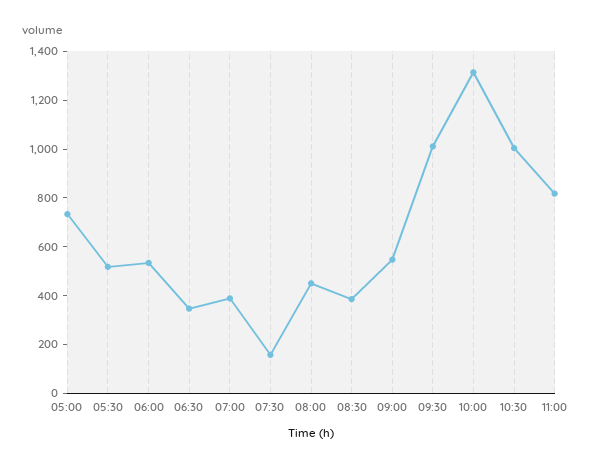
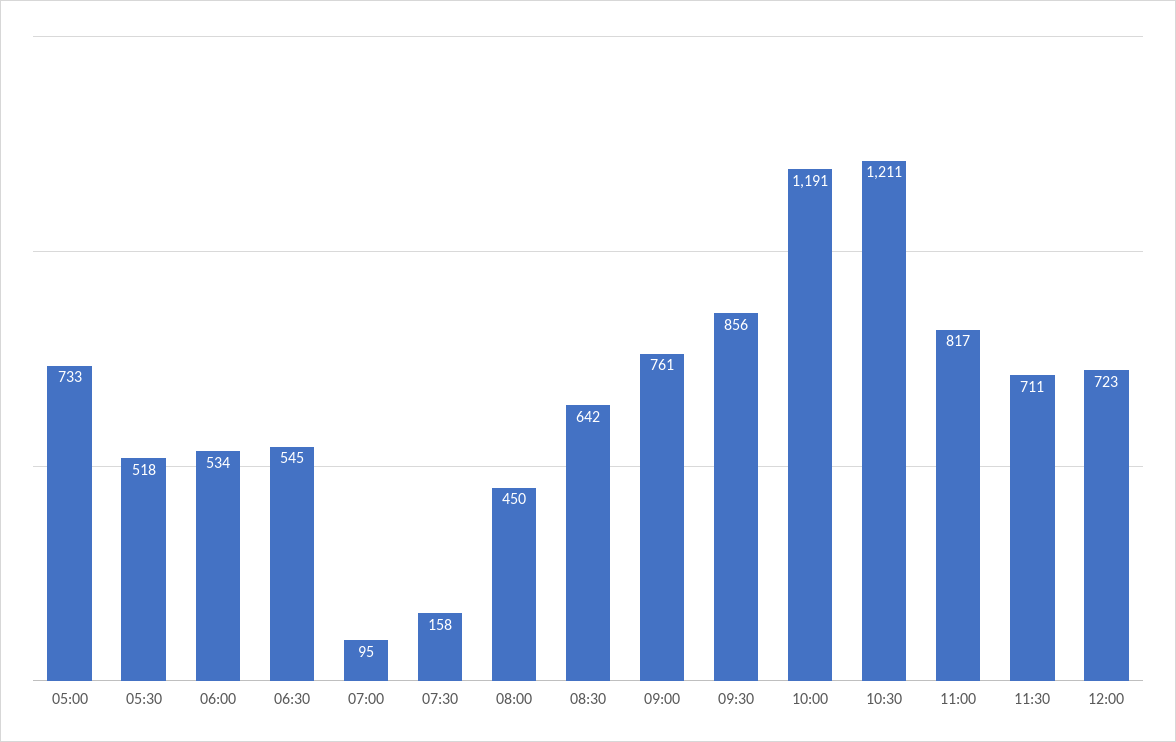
06:30: 350 -> 545
07:00: 400 -> 95
08:30: 400 -> 642
09:00: 550 -> 761
09:30: 1000 -> 856
10:00: 1300 -> 1191
10:30: 1000 -> 1211
11:30: none -> 711
12:00: none -> 723

